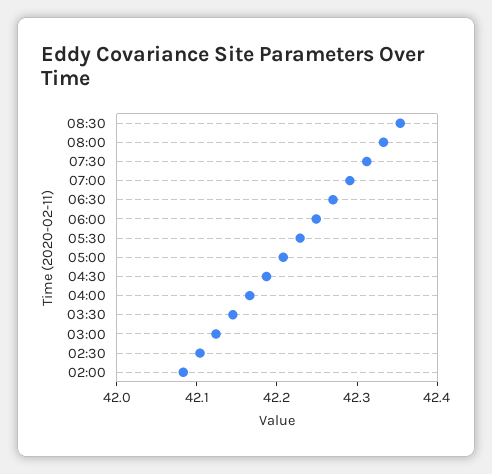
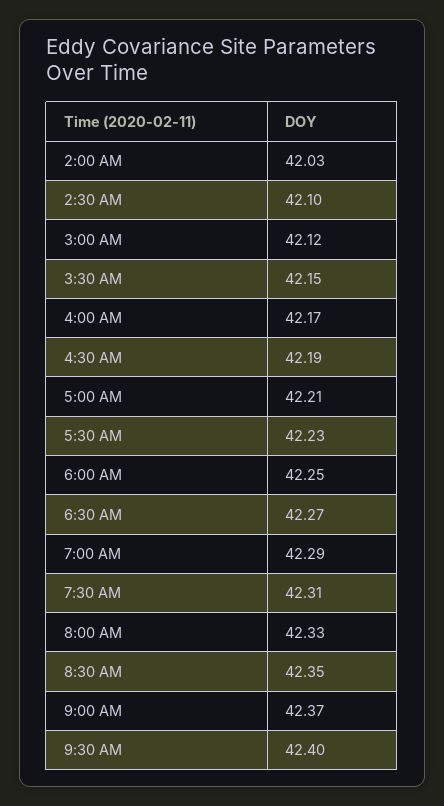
02:00: 42.08 -> 42.03
9:00 AM: none -> 42.37
9:30 AM: none -> 42.4

